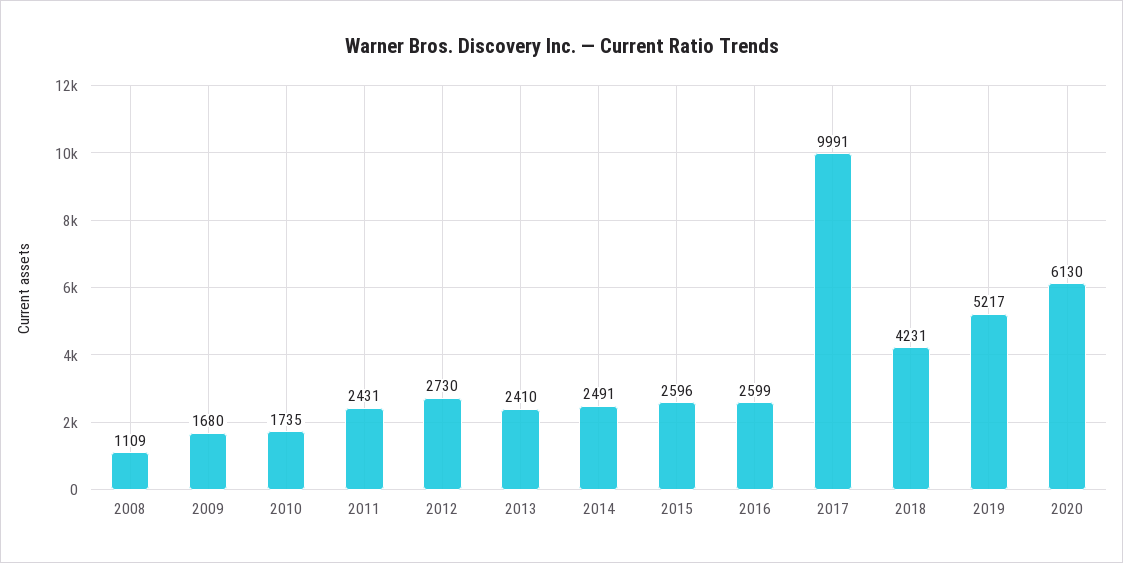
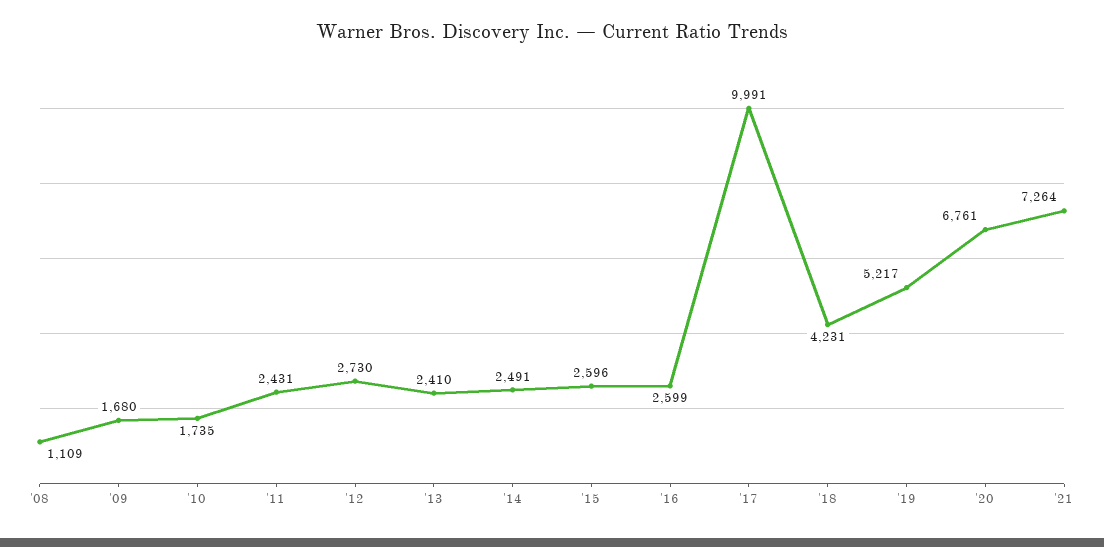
2020: 6130 -> 6761
'21: none -> 7264

